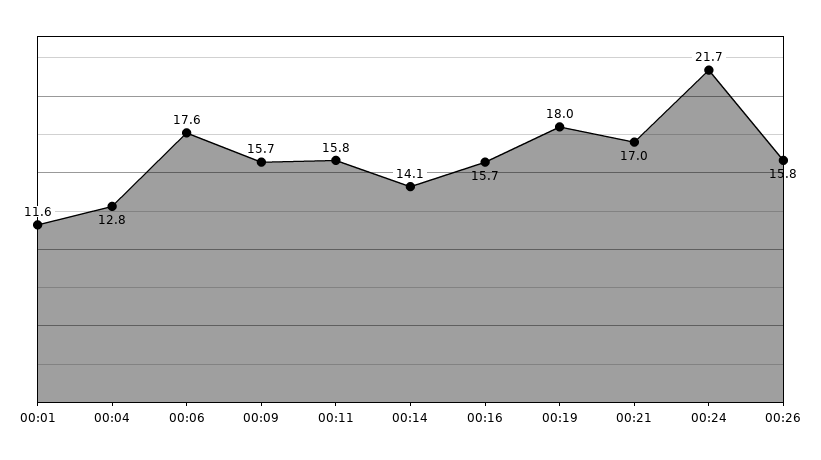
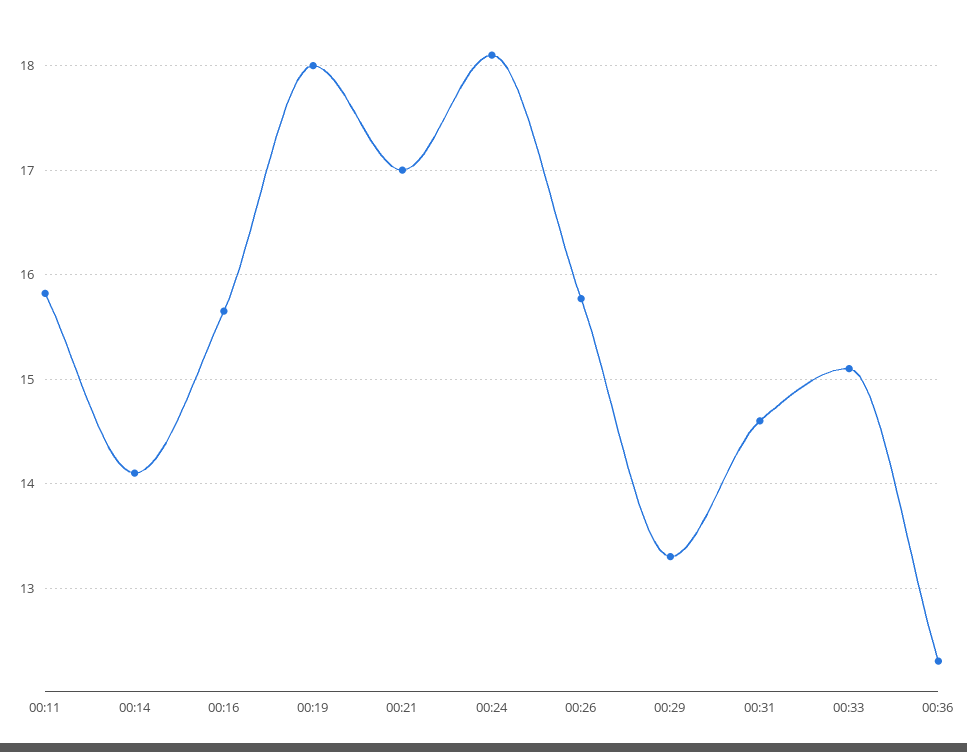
00:01: 11.6 -> none
00:04: 12.8 -> none
00:06: 17.6 -> none
00:09: 15.7 -> none
00:24: 21.7 -> 18.1
00:29: none -> 13.3
00:31: none -> 14.6
00:33: none -> 15.1
00:36: none -> 12.3

